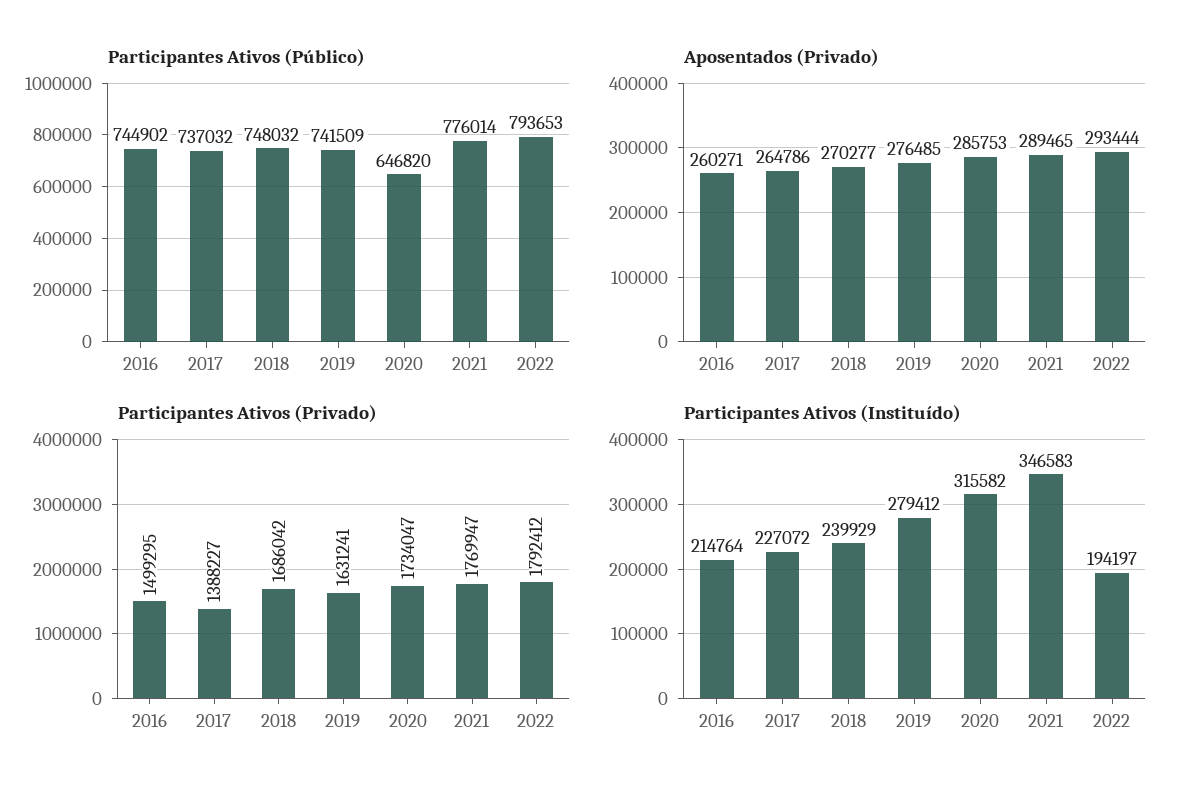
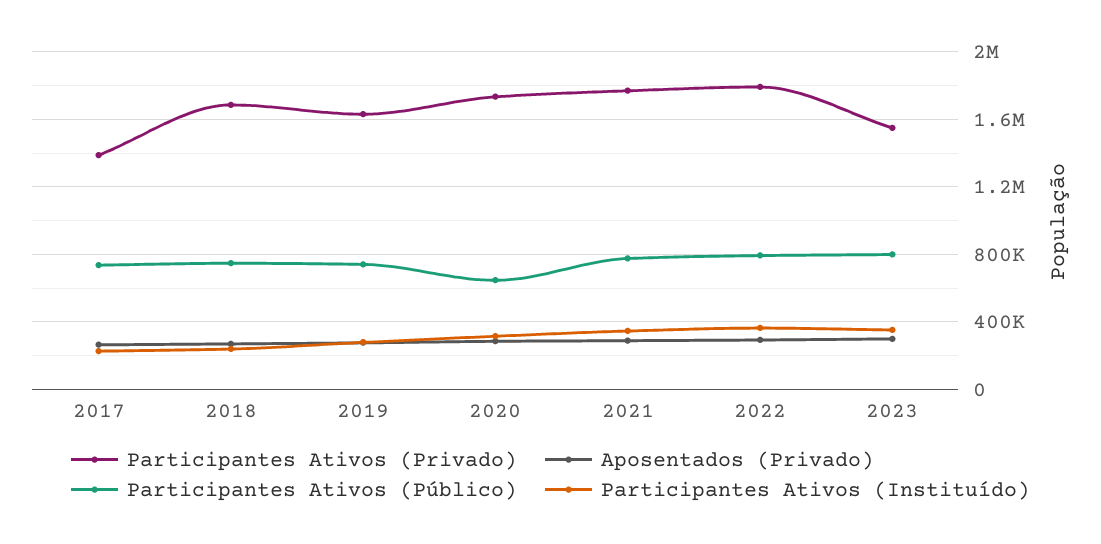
Participantes Ativos (Público), 2016: 744902 -> none
Aposentados (Privado), 2016: 260271 -> none
Participantes Ativos (Privado), 2016: 1499295 -> none
Participantes Ativos (Instituído), 2016: 214764 -> none
Participantes Ativos (Instituído), 2022: 194197 -> 350000
Participantes Ativos (Privado), 2023: none -> 1550000
Aposentados (Privado), 2023: none -> 300000
Participantes Ativos (Público), 2023: none -> 800000
Participantes Ativos (Instituído), 2023: none -> 350000

